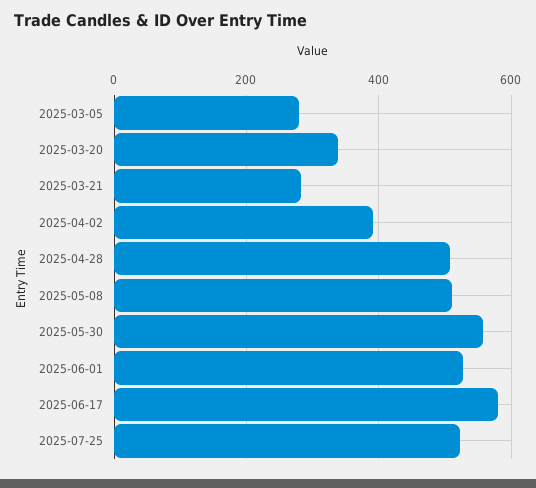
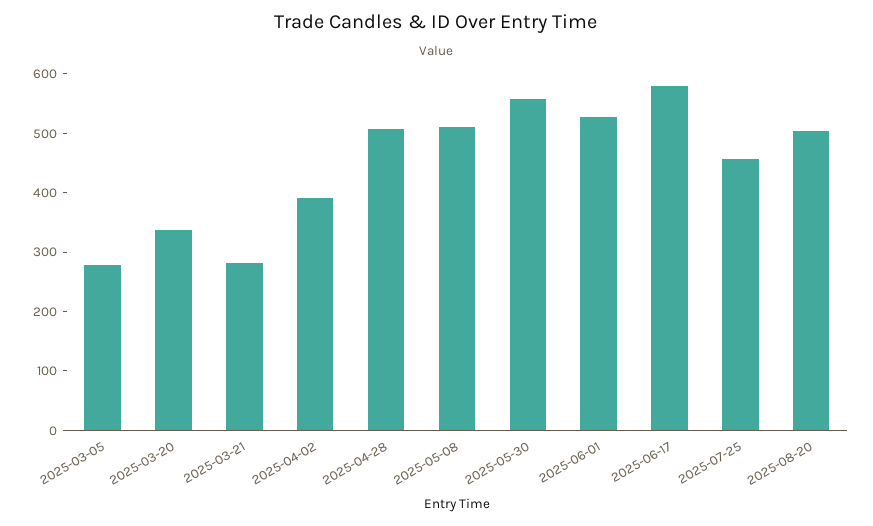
2025-07-25: 520 -> 460
2025-08-20: none -> 500

